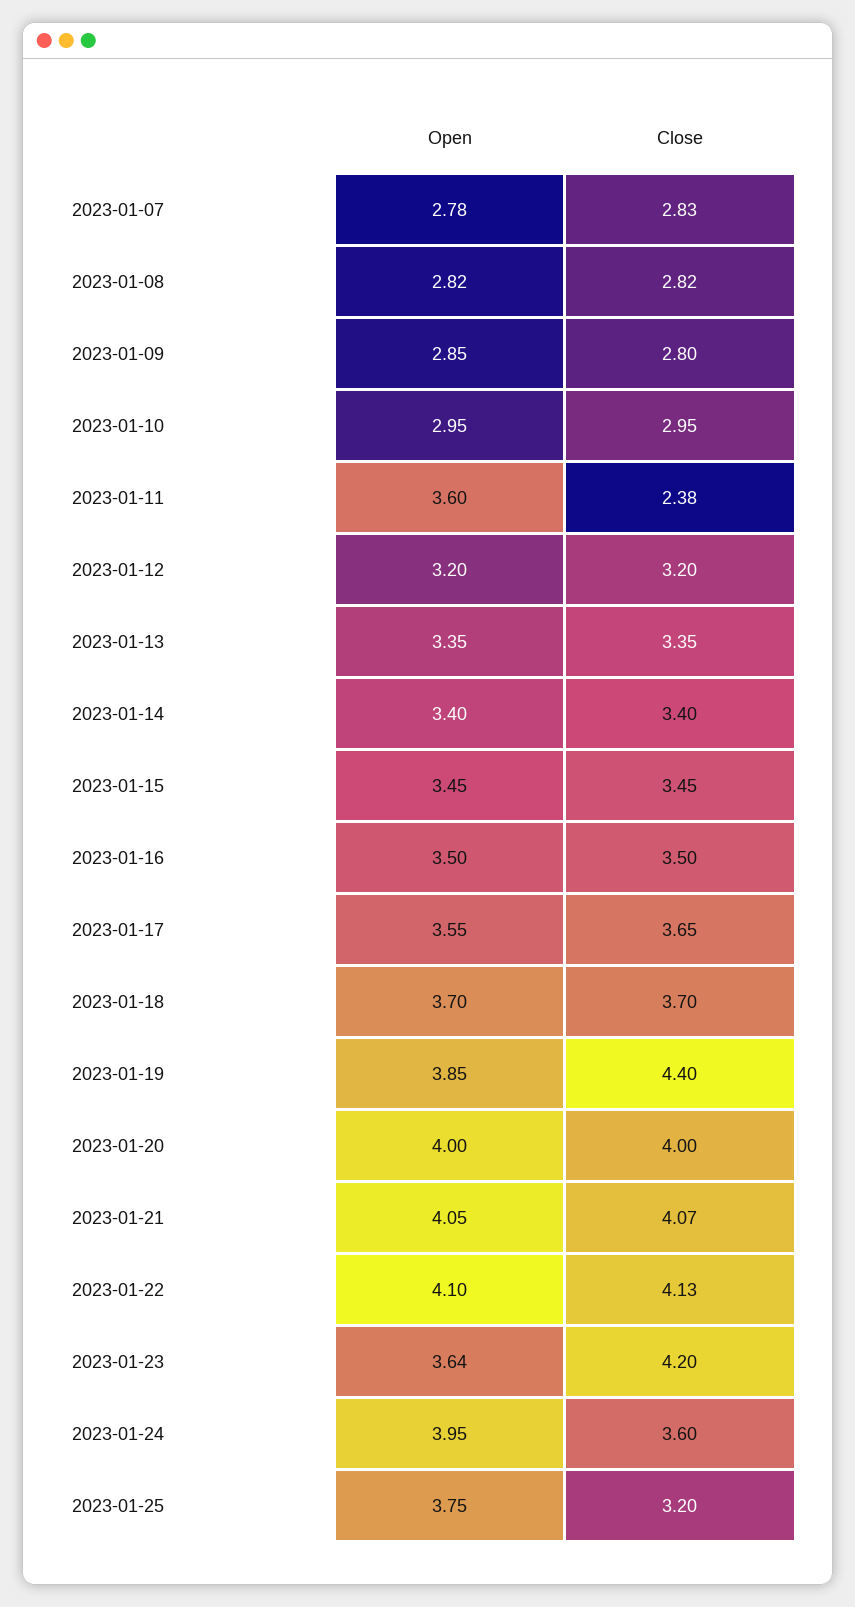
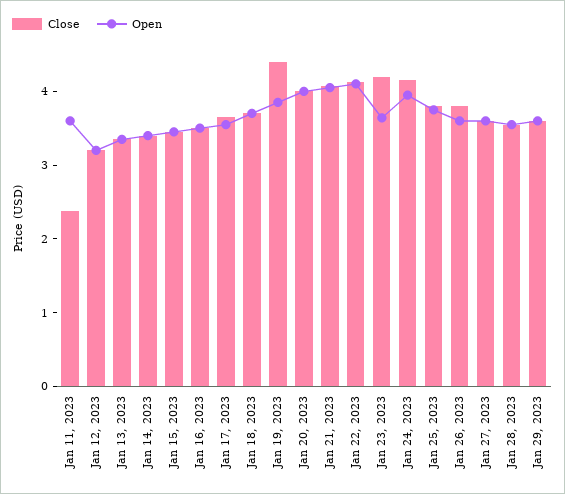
Open, 2023-01-07: 2.78 -> none
Close, 2023-01-07: 2.83 -> none
Open, 2023-01-08: 2.82 -> none
Close, 2023-01-08: 2.82 -> none
Open, 2023-01-09: 2.85 -> none
Close, 2023-01-09: 2.8 -> none
Open, 2023-01-10: 2.95 -> none
Close, 2023-01-10: 2.95 -> none
Close, 2023-01-24: 3.6 -> 4.2
Close, 2023-01-25: 3.2 -> 3.8
Close, Jan 26, 2023: none -> 3.8
Open, Jan 26, 2023: none -> 3.6
Close, Jan 27, 2023: none -> 3.6
Open, Jan 27, 2023: none -> 3.6
Close, Jan 28, 2023: none -> 3.6
Open, Jan 28, 2023: none -> 3.6
Close, Jan 29, 2023: none -> 3.6
Open, Jan 29, 2023: none -> 3.6

